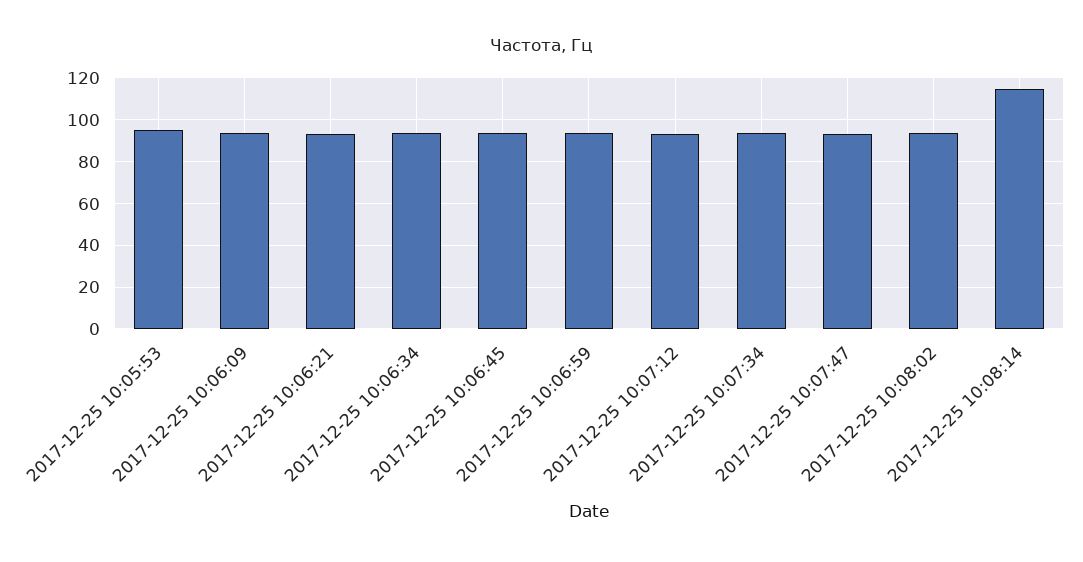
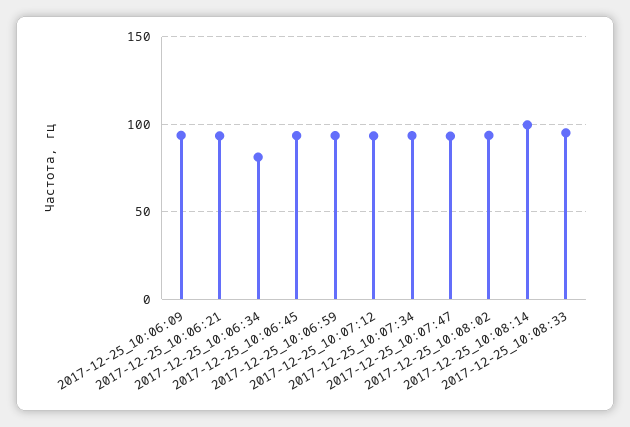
2017-12-25 10:05:53: 95 -> none
2017-12-25 10:06:34: 95 -> 80
2017-12-25 10:08:14: 115 -> 100
2017-12-25_10:08:33: none -> 95

